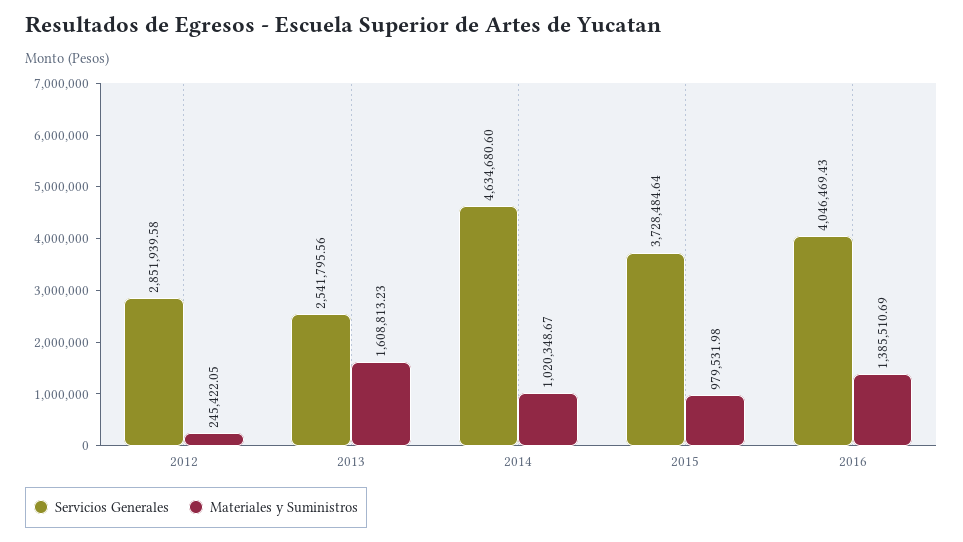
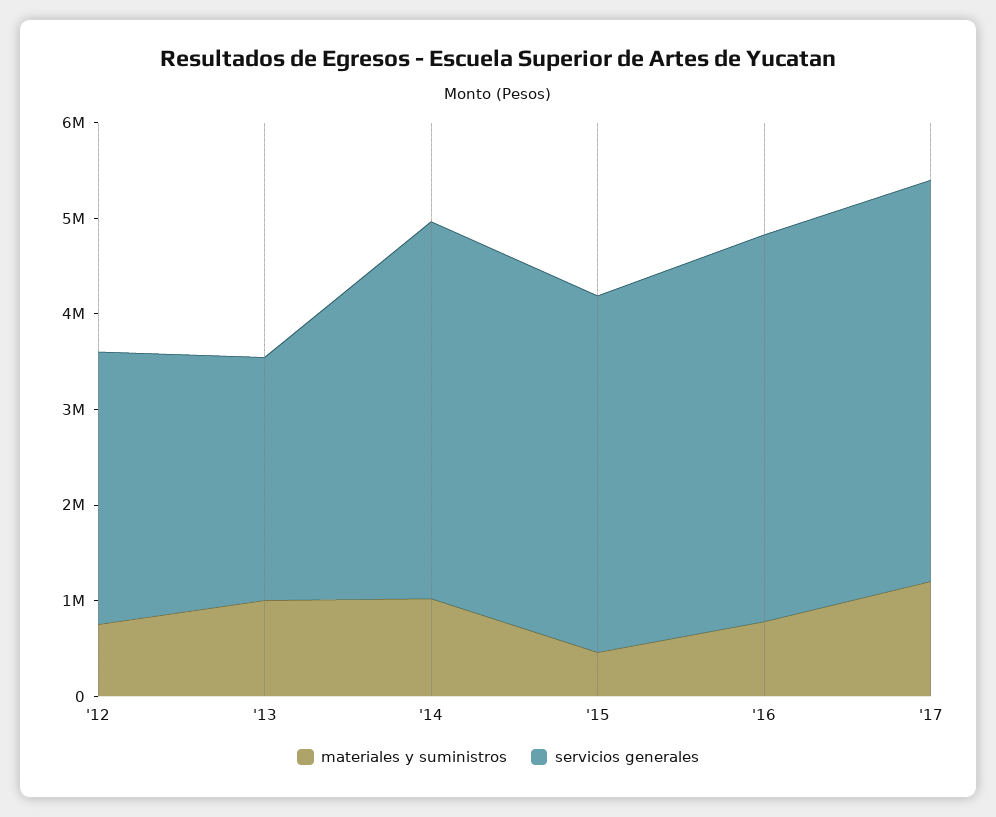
Materiales y Suministros, 2012: 245422.05 -> 800000
Materiales y Suministros, 2013: 1608813.23 -> 1000000
Servicios Generales, 2014: 4634680.6 -> 4000000
Materiales y Suministros, 2015: 979531.98 -> 400000
Materiales y Suministros, 2016: 1385510.69 -> 800000
Materiales y Suministros, '17: none -> 1200000
Servicios Generales, '17: none -> 4200000

